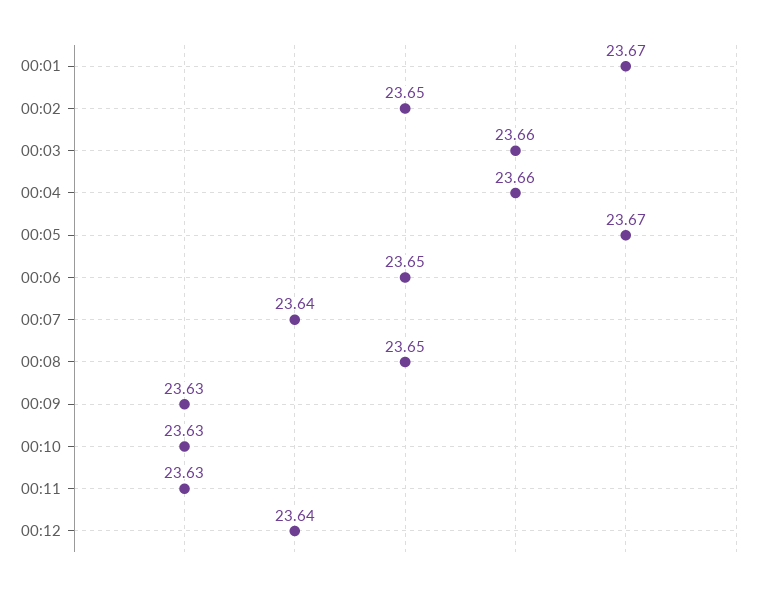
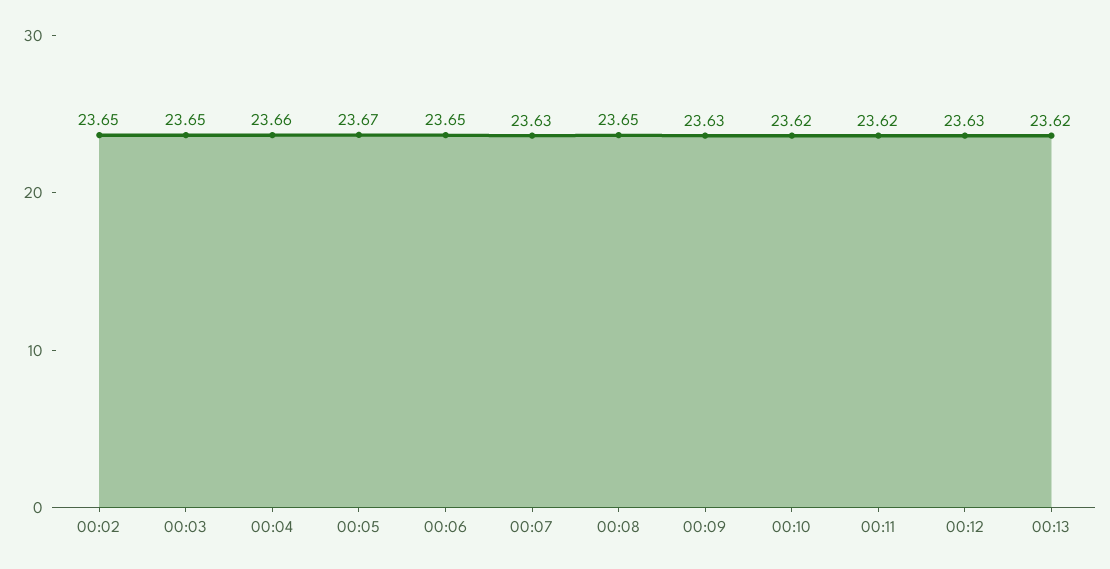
00:01: 23.67 -> none
00:03: 23.66 -> 23.65
00:07: 23.64 -> 23.63
00:10: 23.63 -> 23.62
00:11: 23.63 -> 23.62
00:12: 23.64 -> 23.63
00:13: none -> 23.62

